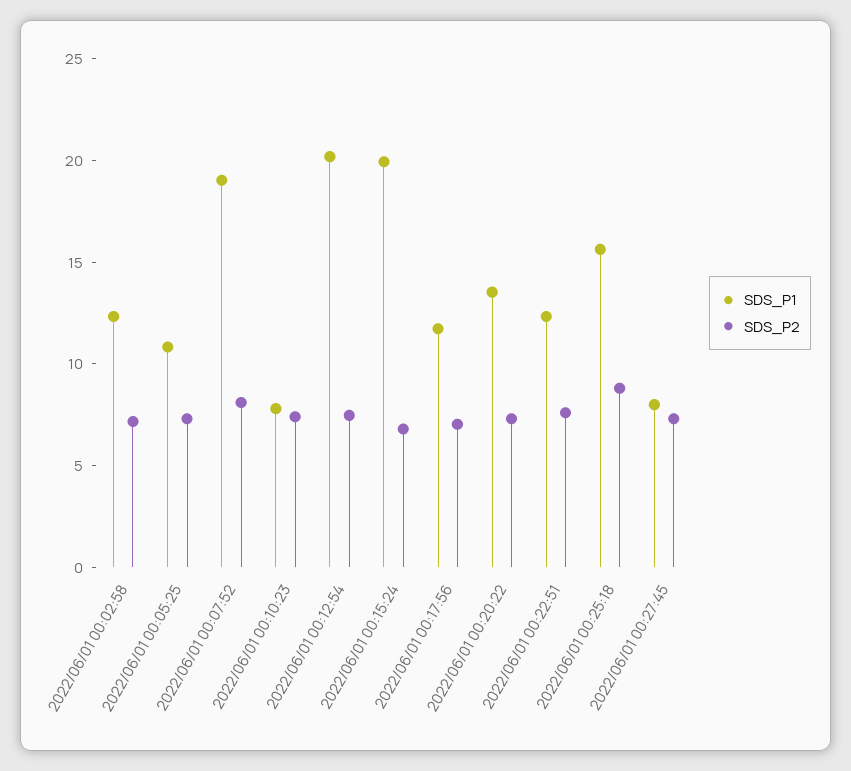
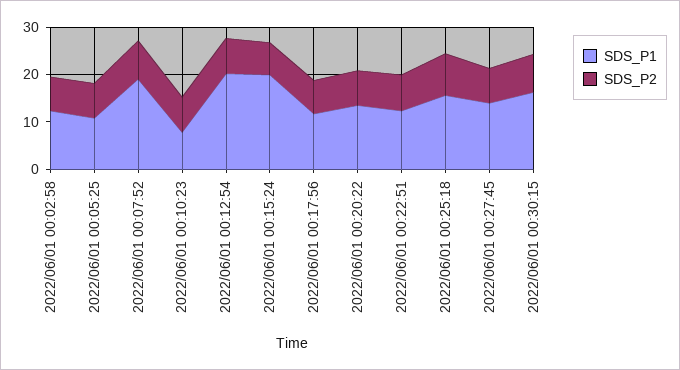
SDS_P1, 2022/06/01 00:27:45: 8 -> 14
SDS_P1, 2022/06/01 00:30:15: none -> 16
SDS_P2, 2022/06/01 00:30:15: none -> 8

